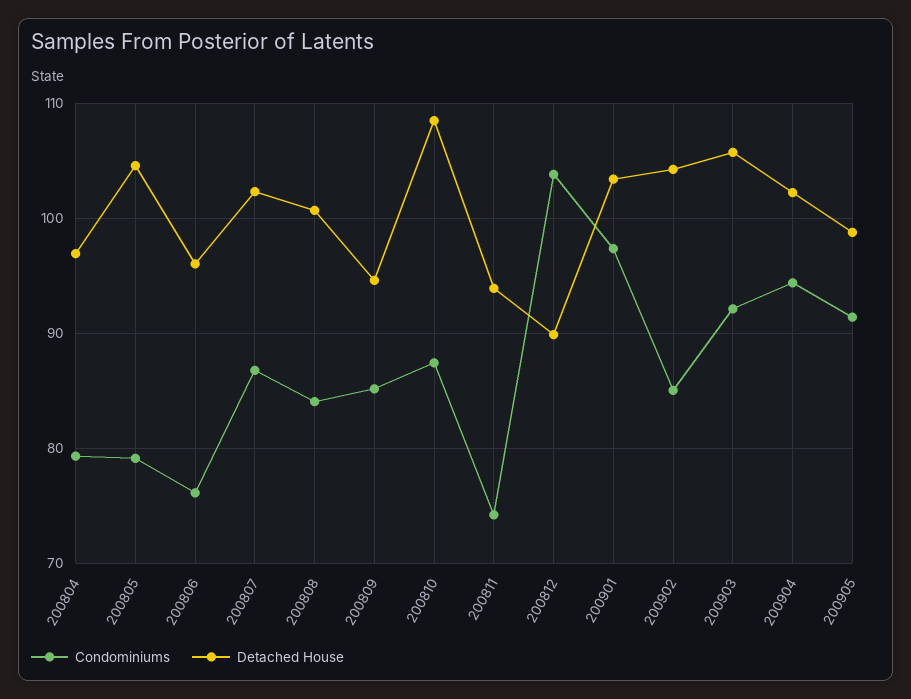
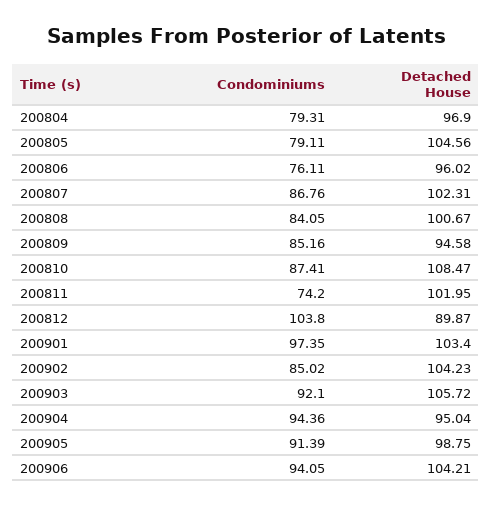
Detached House, 200811: 94 -> 101.95
Detached House, 200904: 102 -> 95.04
Condominiums, 200906: none -> 94.05
Detached House, 200906: none -> 104.21

